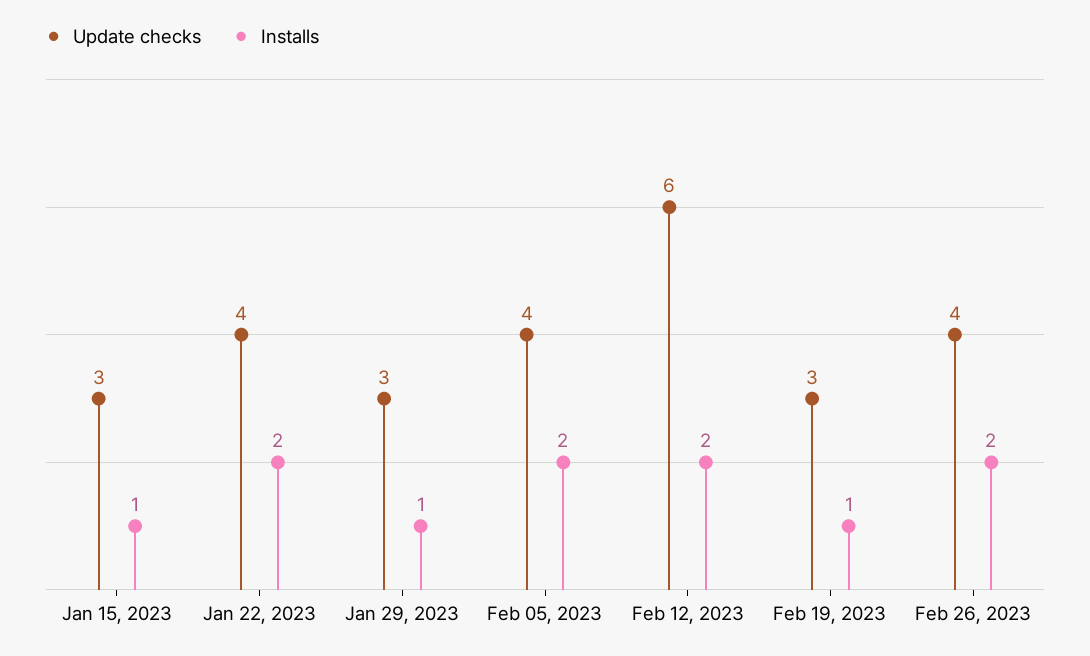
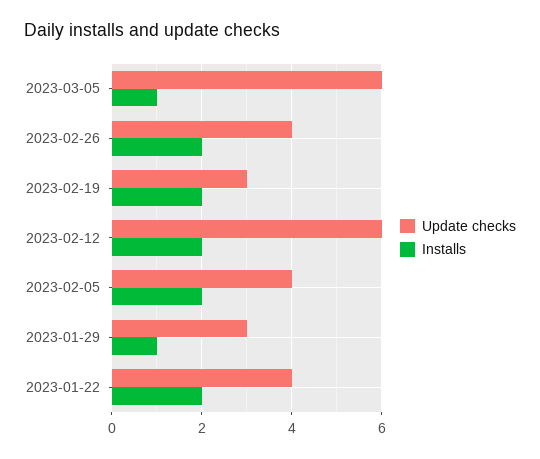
Update checks, Jan 15, 2023: 3 -> none
Installs, Jan 15, 2023: 1 -> none
Installs, Feb 19, 2023: 1 -> 2
Update checks, 2023-03-05: none -> 6
Installs, 2023-03-05: none -> 1

